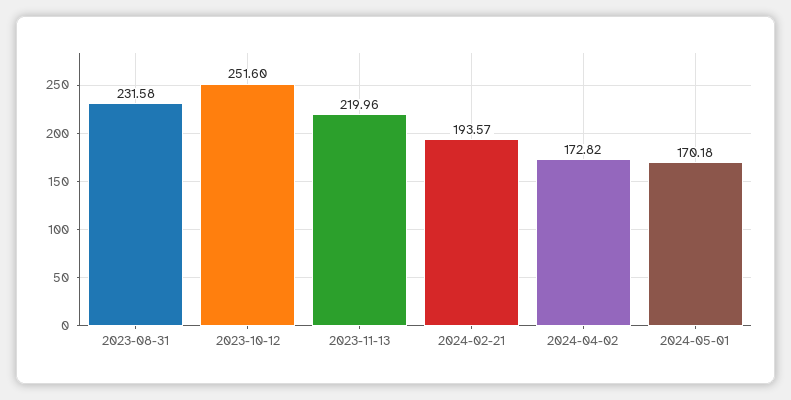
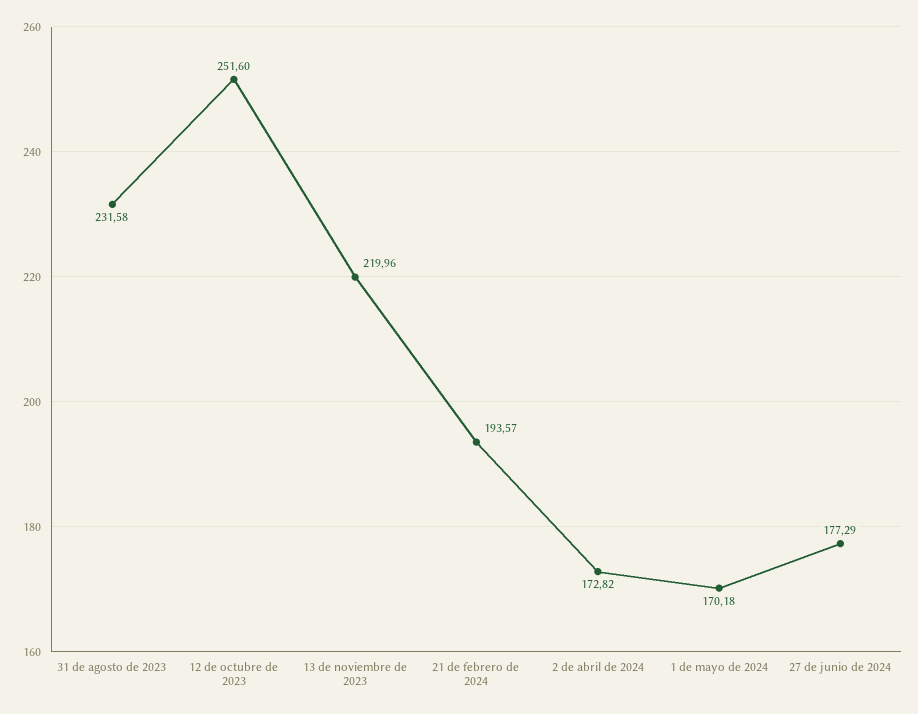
27 de junio de 2024: none -> 177.29

